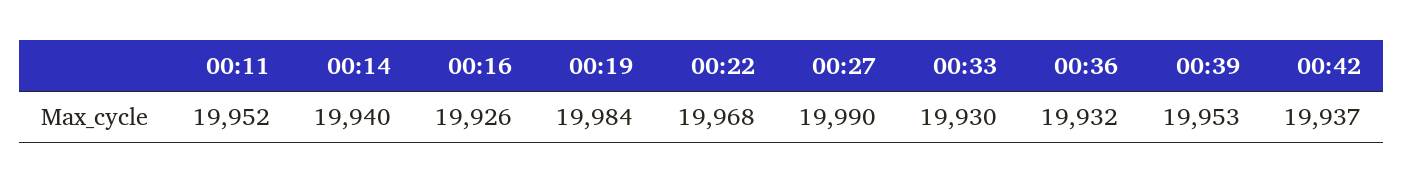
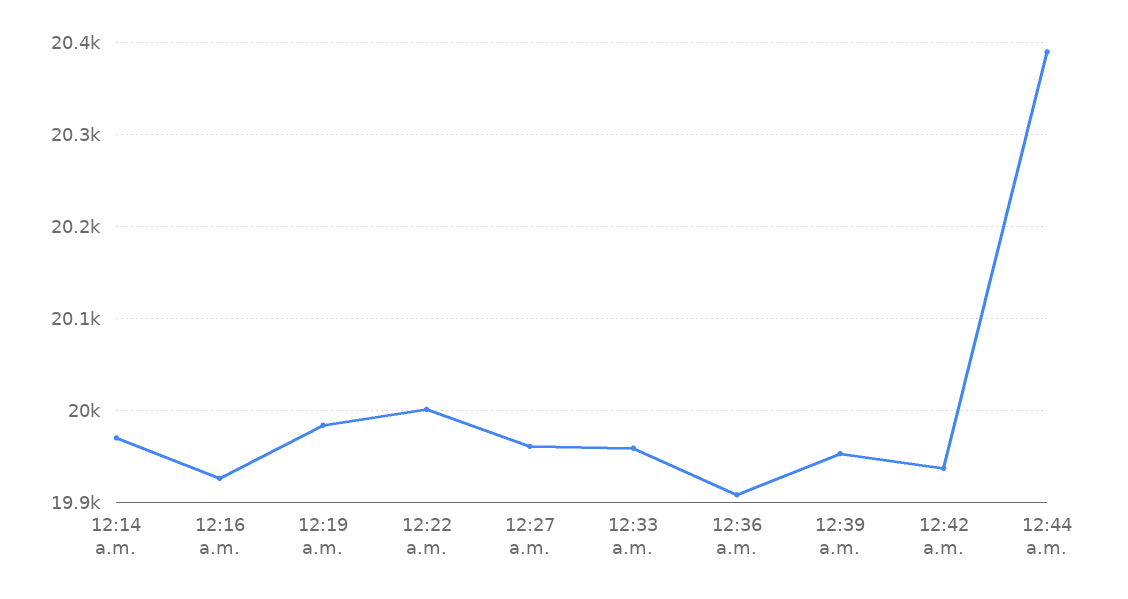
00:11: 19952 -> none
00:14: 19940 -> 19970
00:22: 19968 -> 20000
00:27: 19990 -> 19960
00:33: 19930 -> 19960
00:36: 19932 -> 19910
12:44 a.m.: none -> 20390

